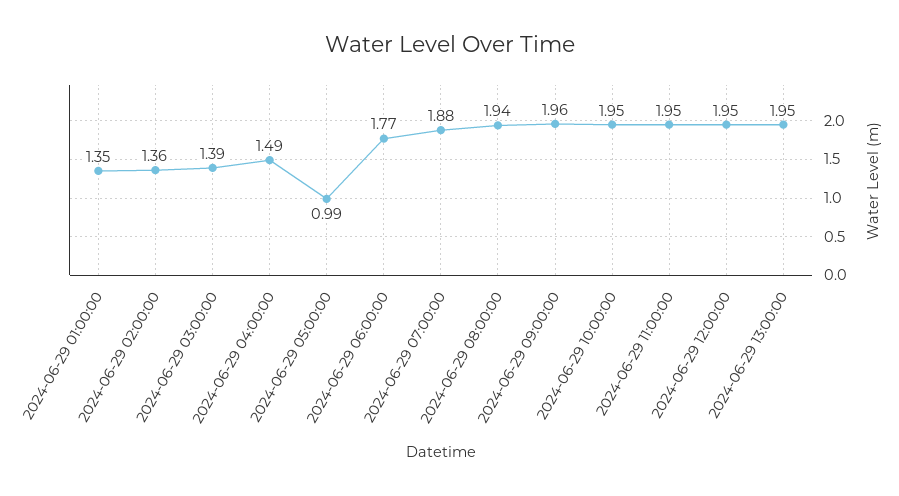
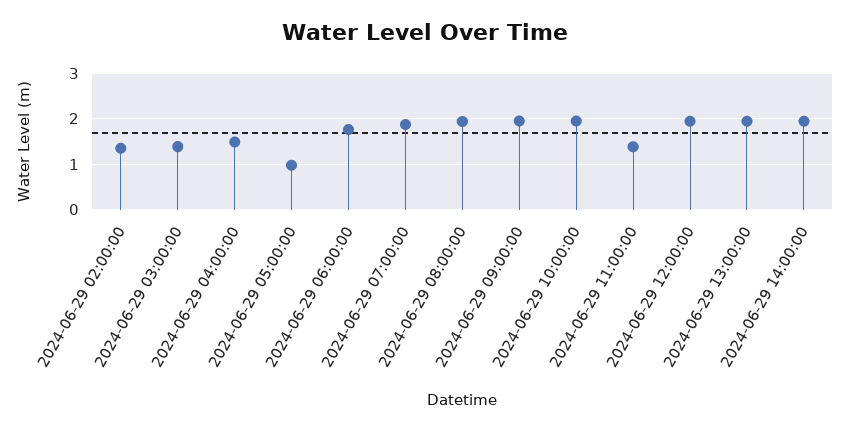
2024-06-29 01:00:00: 1.35 -> none
2024-06-29 11:00:00: 1.95 -> 1.4
2024-06-29 14:00:00: none -> 2

